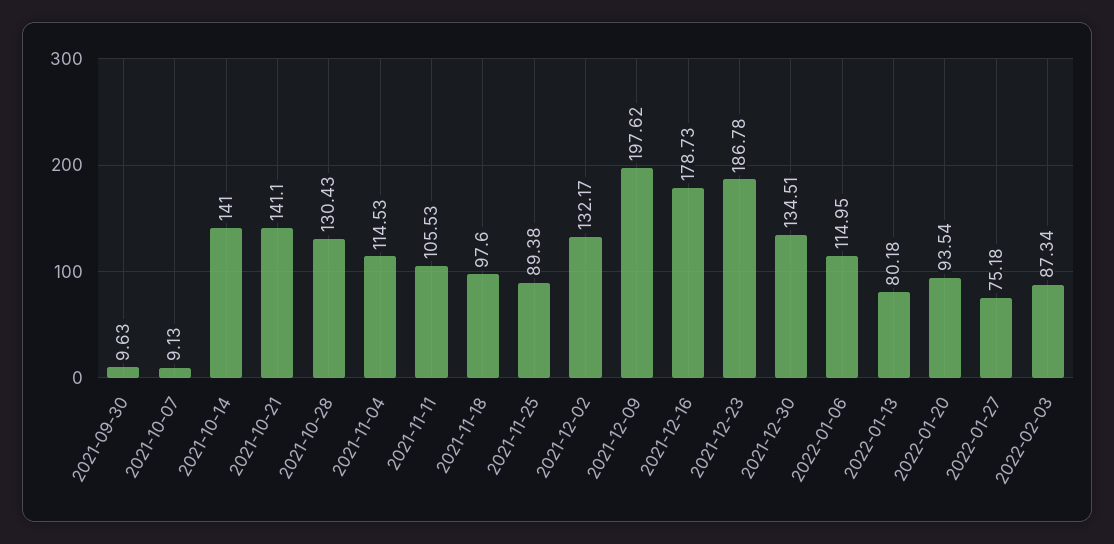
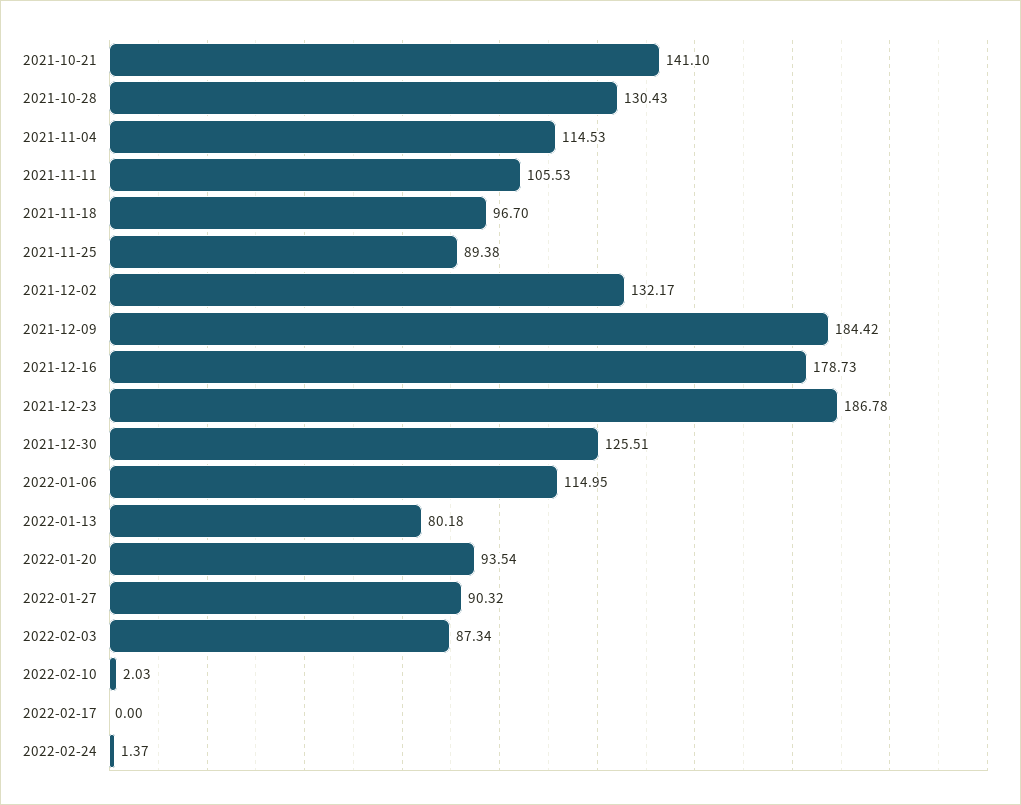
2021-09-30: 9.63 -> none
2021-10-07: 9.13 -> none
2021-10-14: 141 -> none
2021-11-18: 97.6 -> 96.7
2021-12-09: 197.62 -> 184.42
2021-12-30: 134.51 -> 125.51
2022-01-27: 75.18 -> 90.32
2022-02-10: none -> 2.03
2022-02-17: none -> 0
2022-02-24: none -> 1.37

